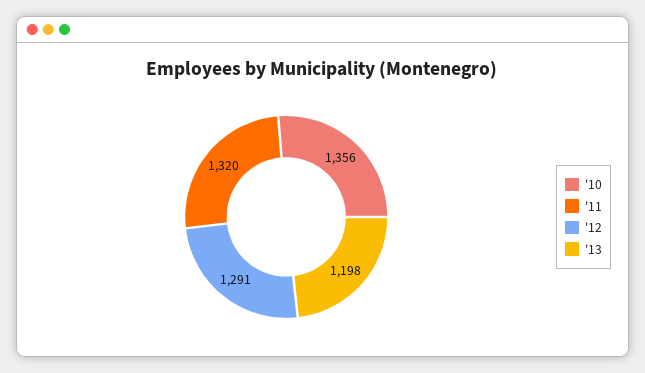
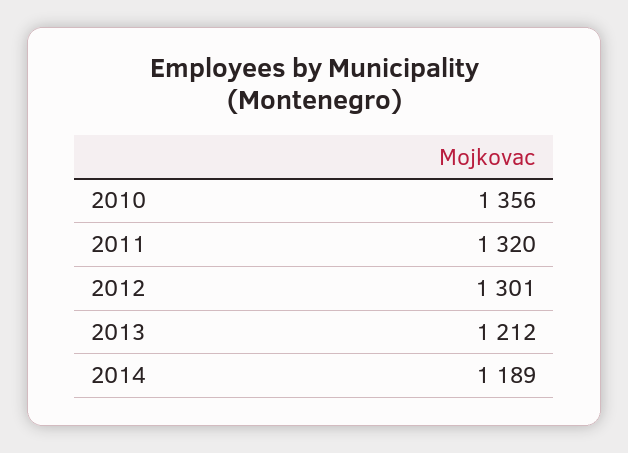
'12: 1291 -> 1301
'13: 1198 -> 1212
2014: none -> 1189

